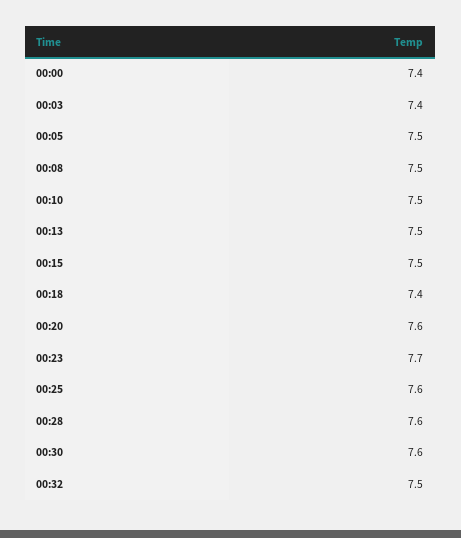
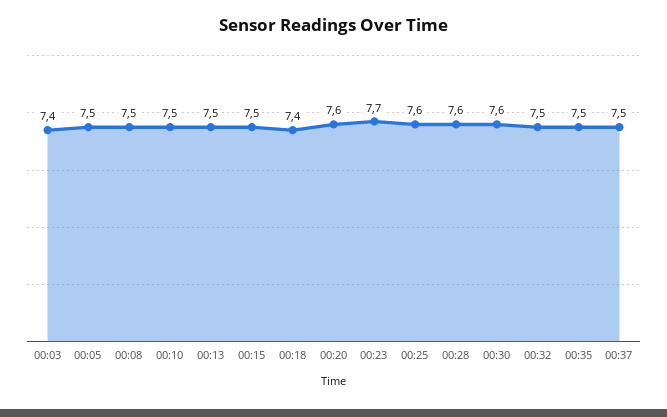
00:00: 7.4 -> none
00:35: none -> 7.5
00:37: none -> 7.5

